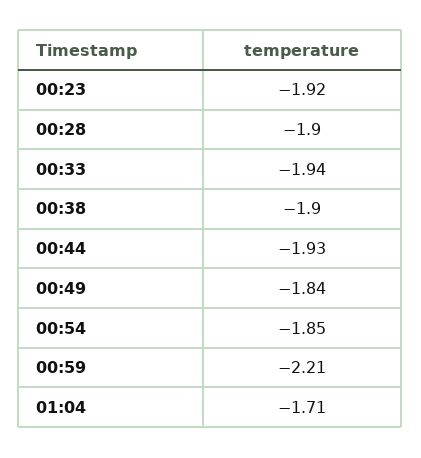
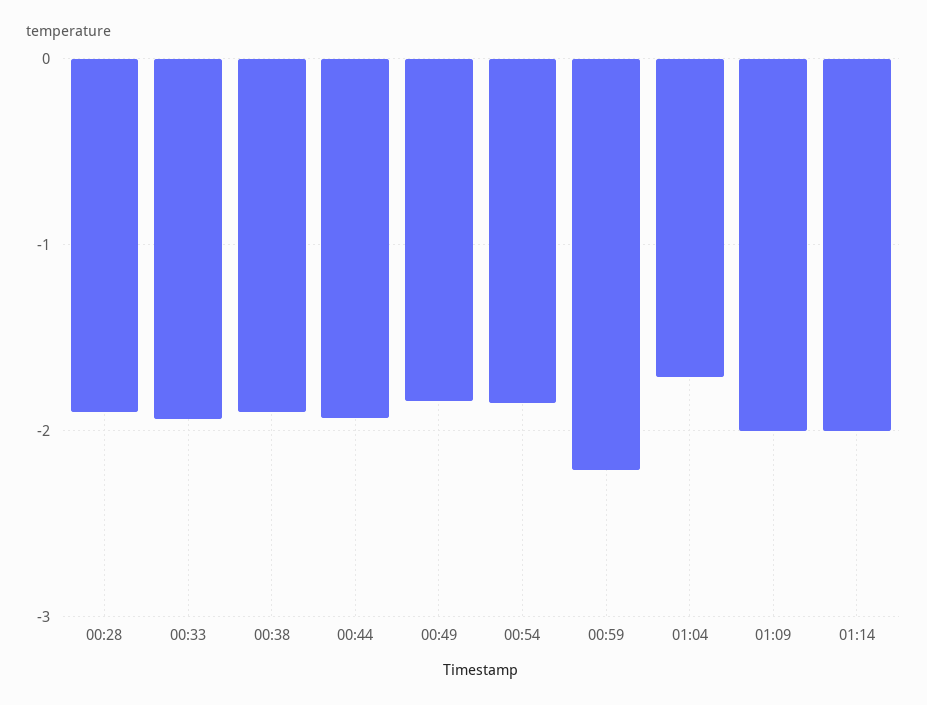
00:23: -1.92 -> none
01:09: none -> -2
01:14: none -> -2

